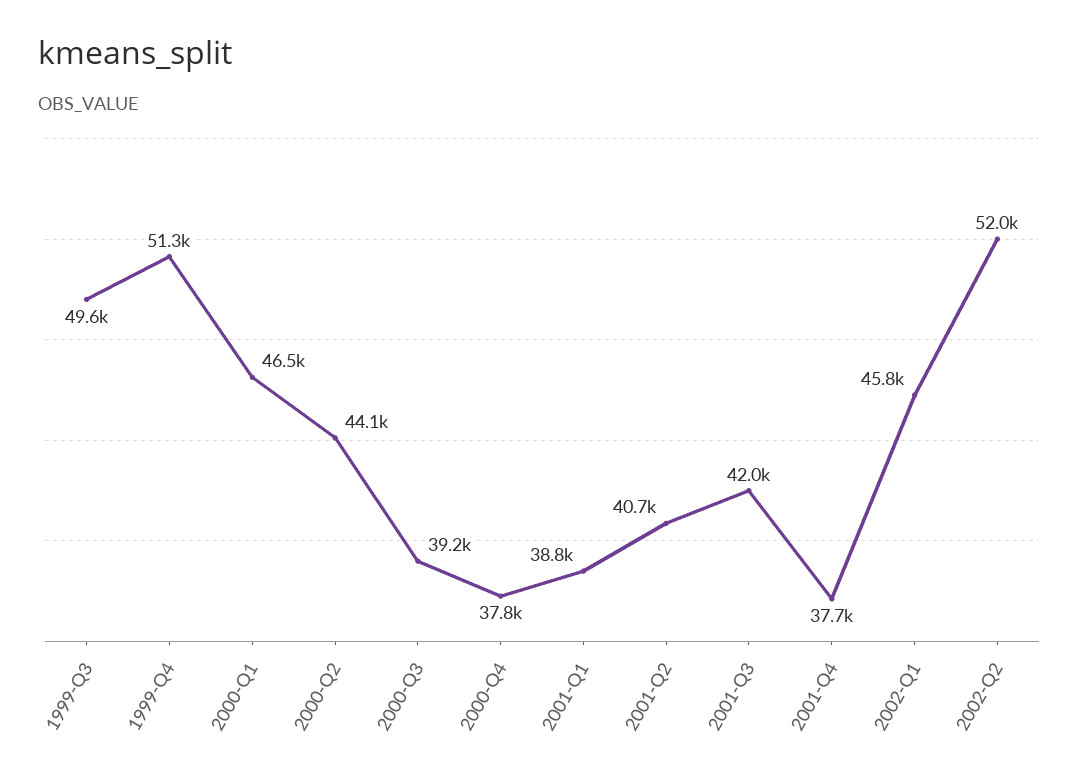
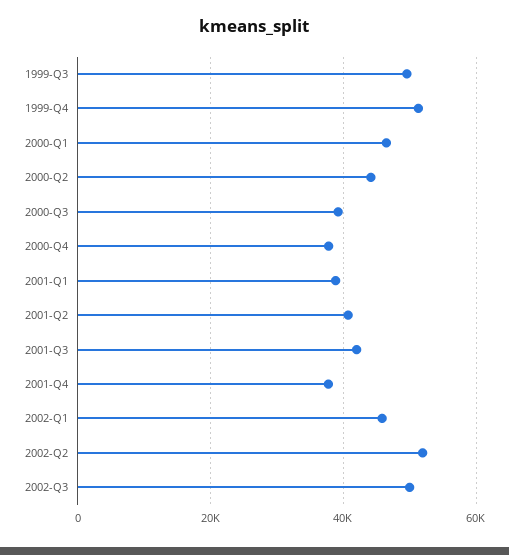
2002-Q3: none -> 50000

